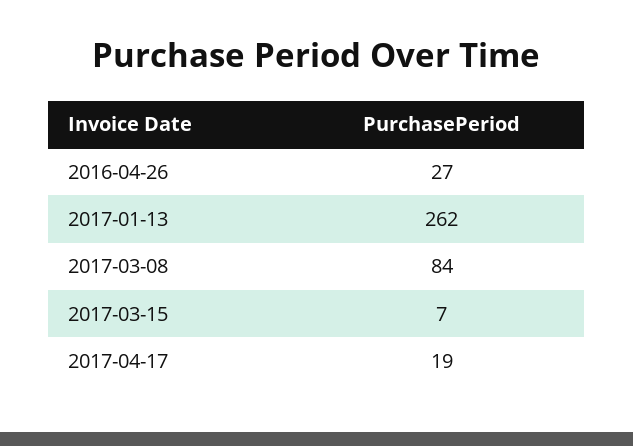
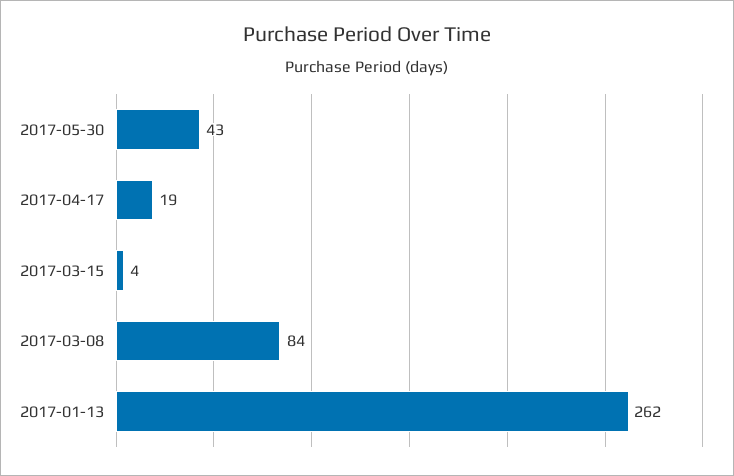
2016-04-26: 27 -> none
2017-03-15: 7 -> 4
2017-05-30: none -> 43

